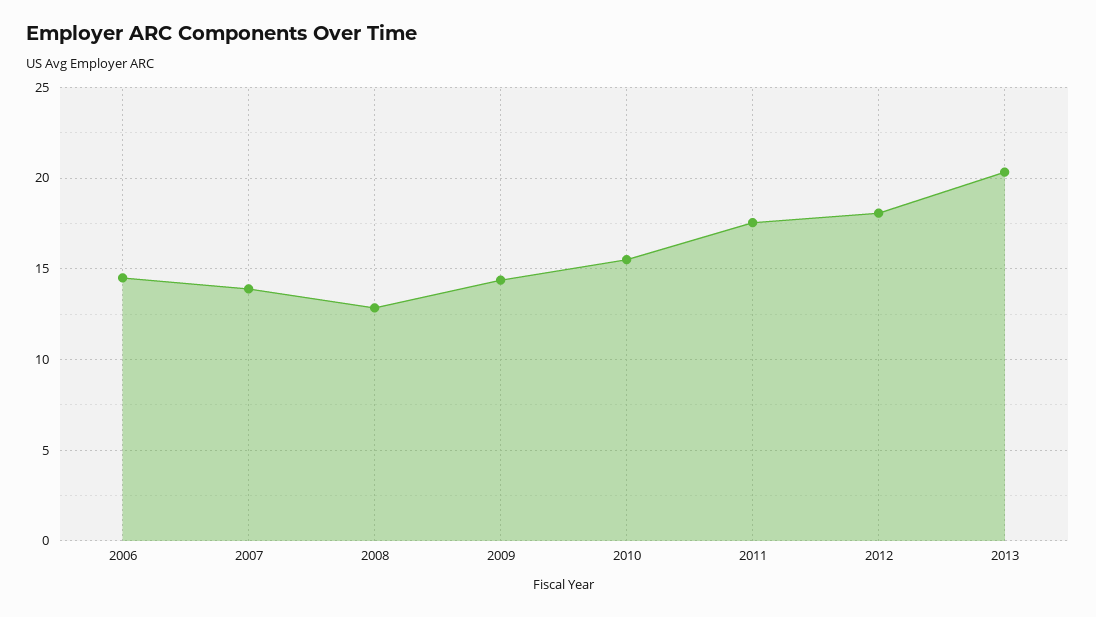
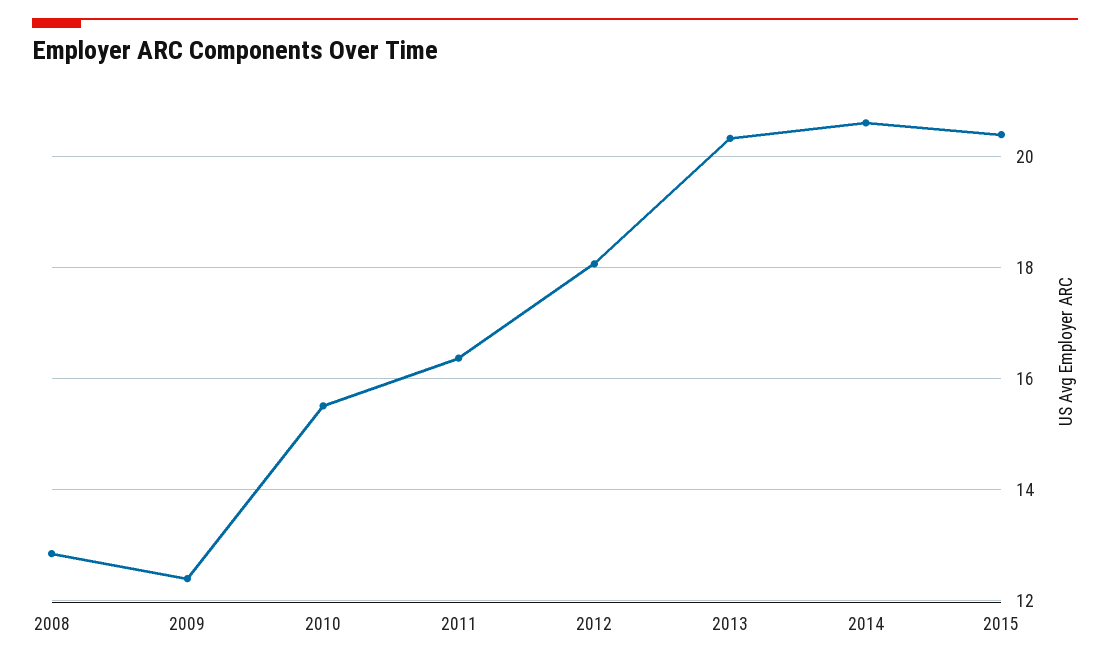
2006: 14.5 -> none
2007: 14 -> none
2009: 14.5 -> 12.4
2011: 17.5 -> 16.4
2014: none -> 20.6
2015: none -> 20.4

